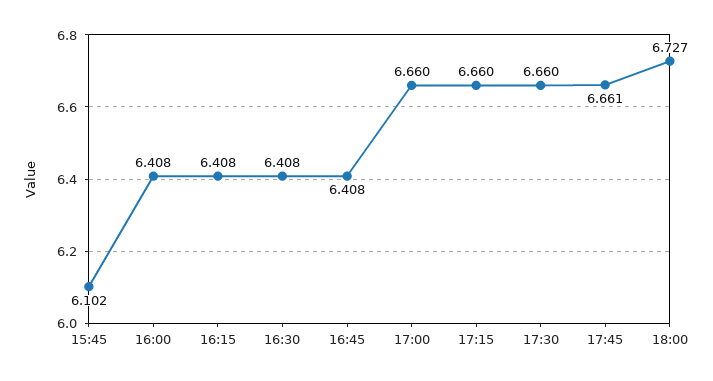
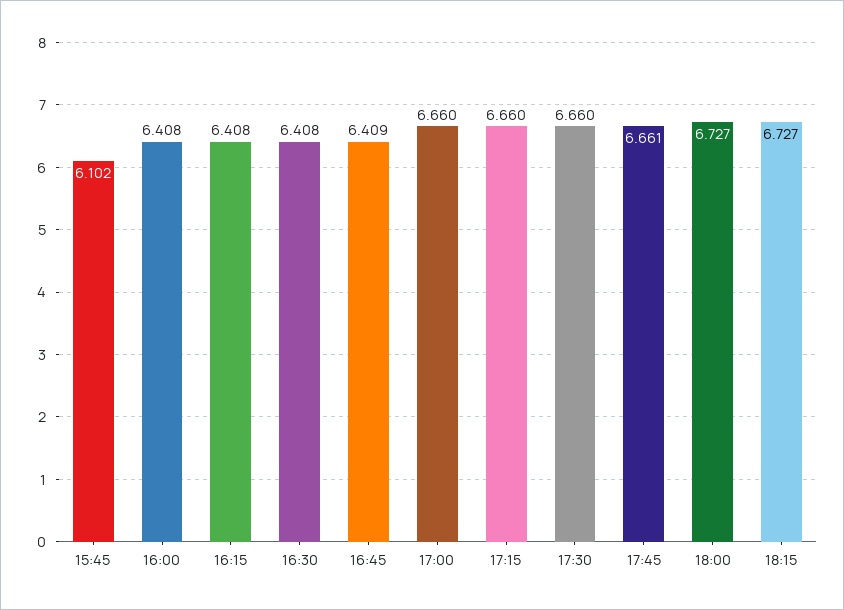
16:45: 6.408 -> 6.409
18:15: none -> 6.727

